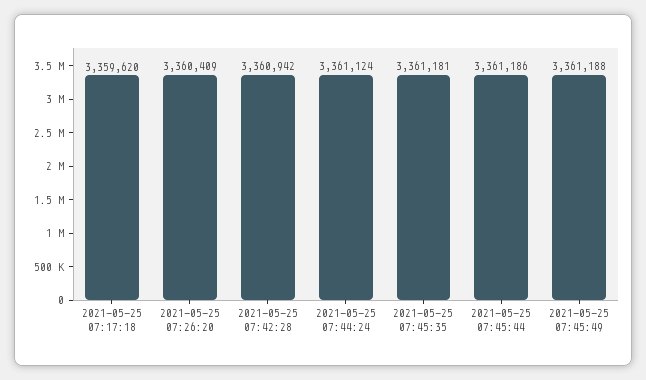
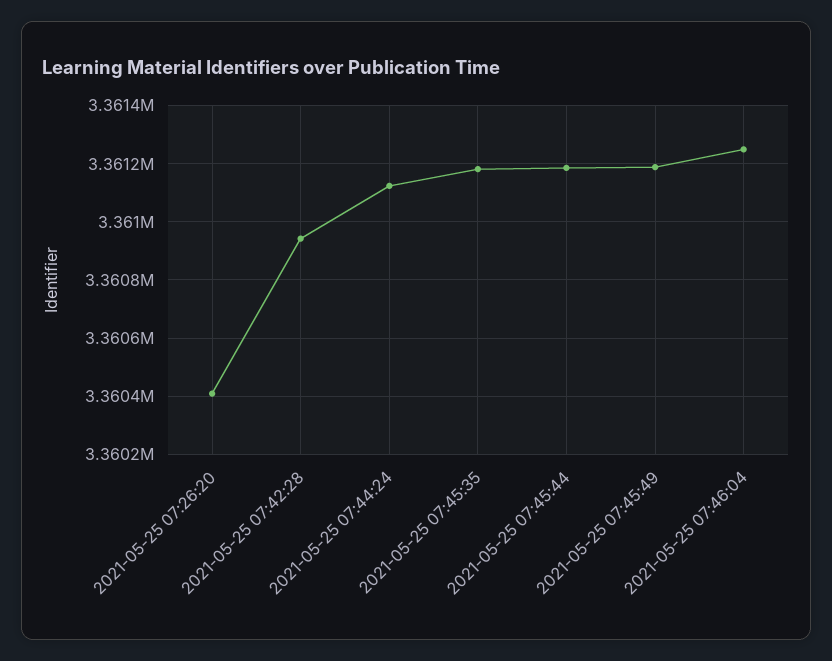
2021-05-25 07:17:18: 3359620 -> none
2021-05-25 07:46:04: none -> 3361250

